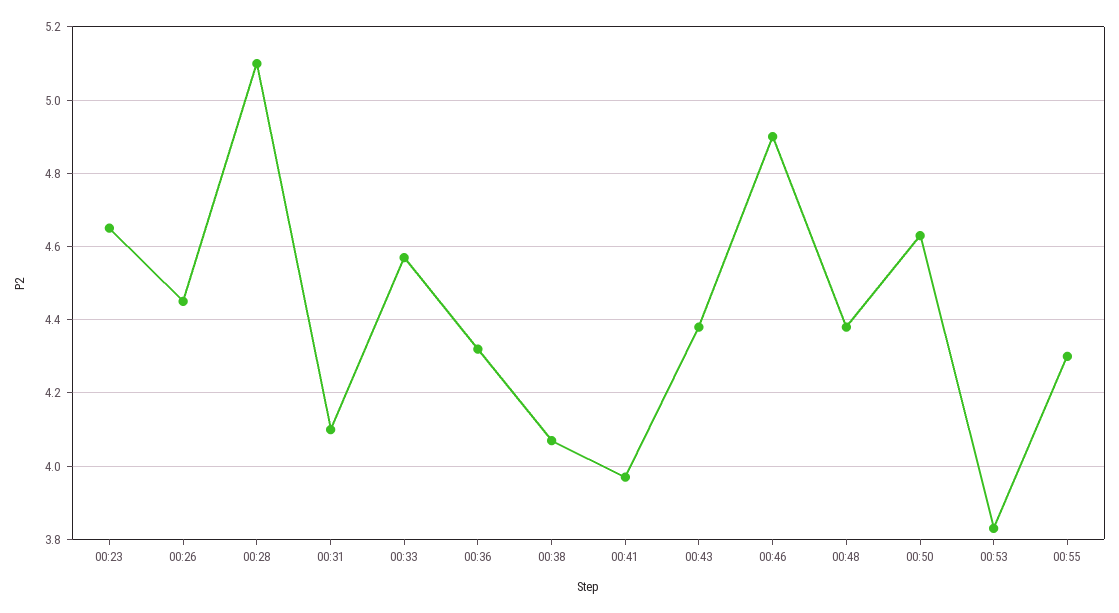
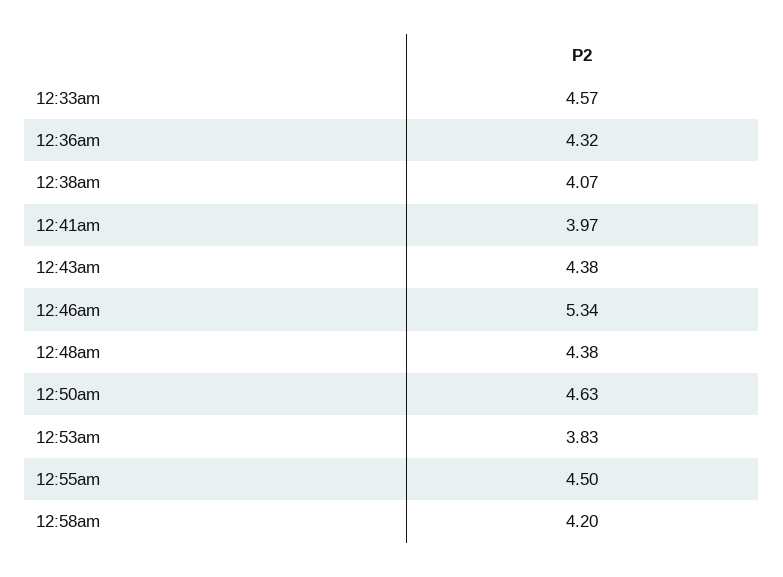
00:23: 4.65 -> none
00:26: 4.45 -> none
00:28: 5.1 -> none
00:31: 4.1 -> none
00:46: 4.9 -> 5.34
00:55: 4.3 -> 4.5
12:58am: none -> 4.2

